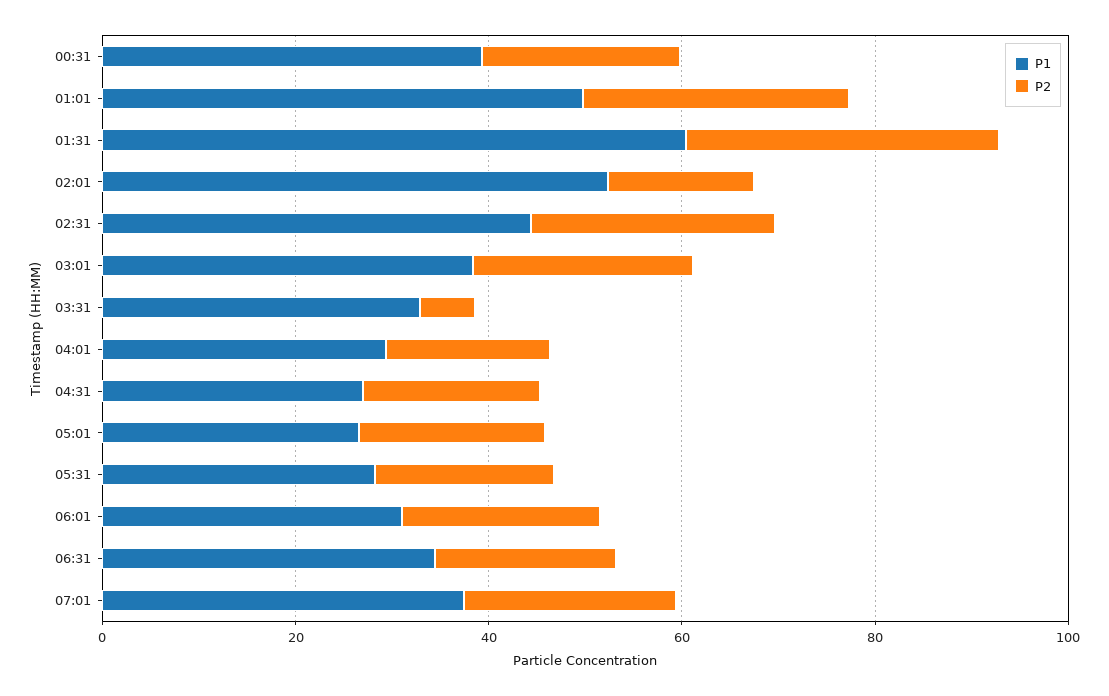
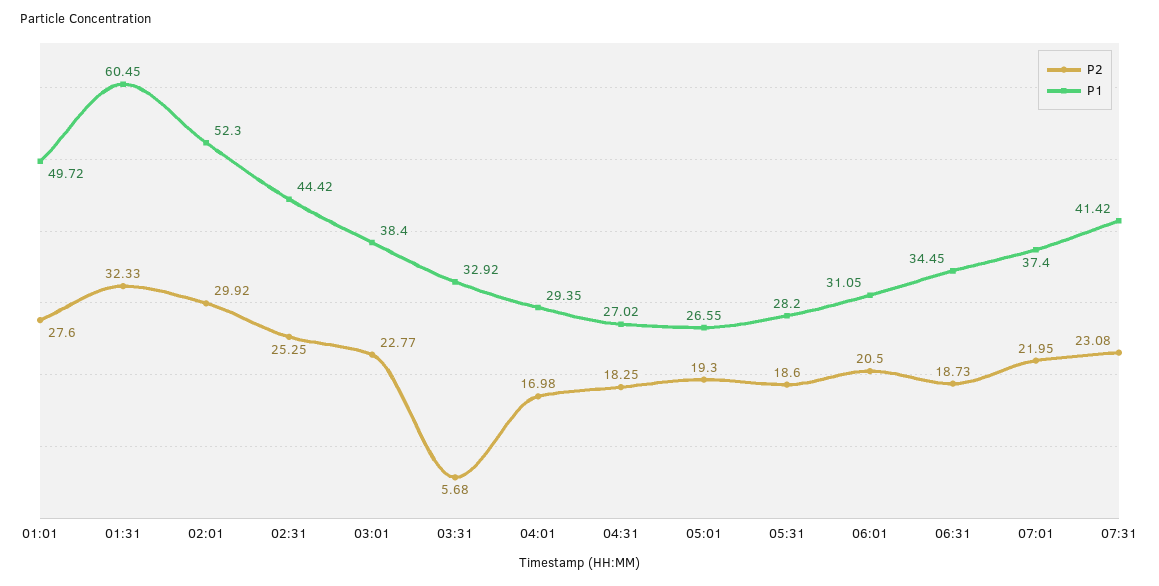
P1, 00:31: 40 -> none
P2, 00:31: 20 -> none
P2, 02:01: 15 -> 29.92
P2, 07:31: none -> 23.08
P1, 07:31: none -> 41.42

